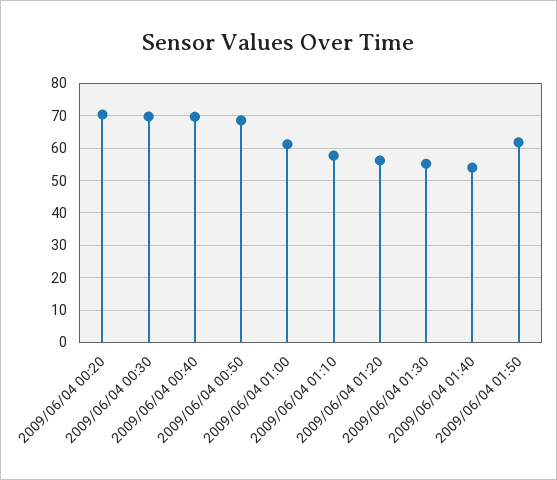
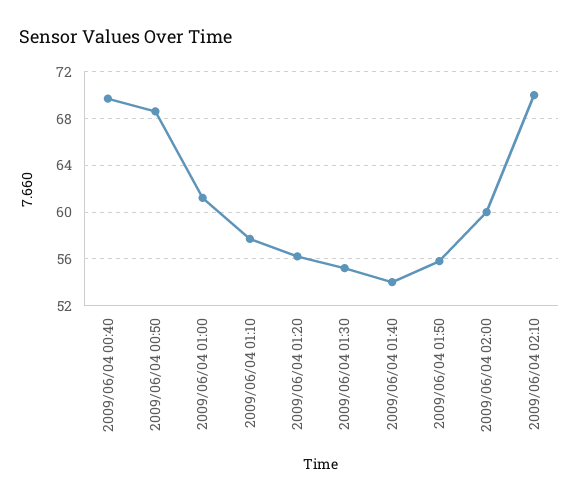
2009/06/04 00:20: 70 -> none
2009/06/04 00:30: 70 -> none
2009/06/04 01:50: 62 -> 56
2009/06/04 02:00: none -> 60
2009/06/04 02:10: none -> 70

